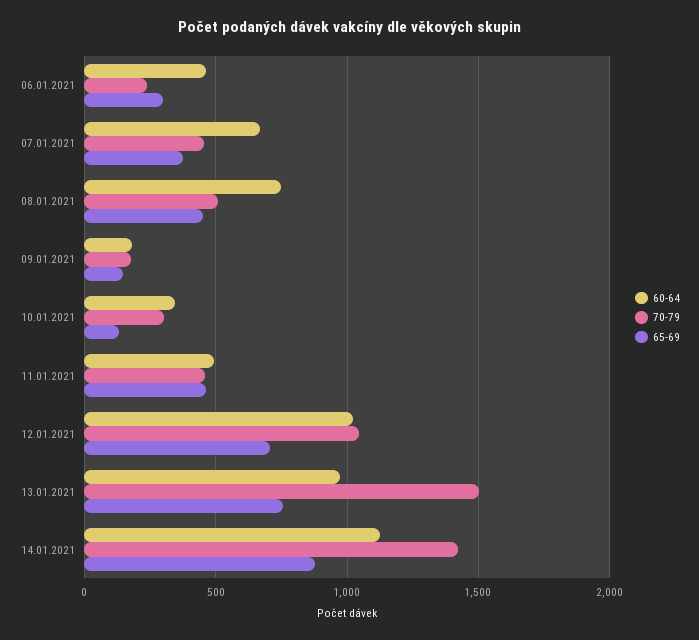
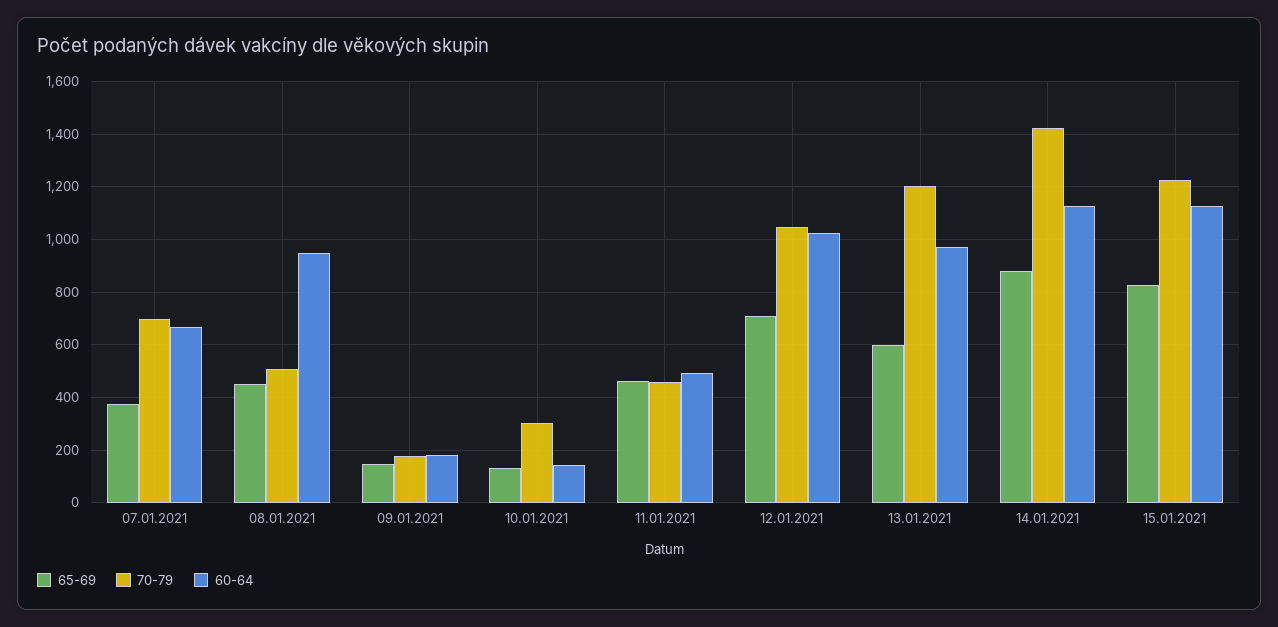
60-64, 06.01.2021: 450 -> none
70-79, 06.01.2021: 250 -> none
65-69, 06.01.2021: 300 -> none
70-79, 07.01.2021: 450 -> 700
60-64, 08.01.2021: 750 -> 950
60-64, 10.01.2021: 350 -> 150
70-79, 13.01.2021: 1500 -> 1200
65-69, 13.01.2021: 750 -> 600
65-69, 15.01.2021: none -> 825
70-79, 15.01.2021: none -> 1225
60-64, 15.01.2021: none -> 1125

